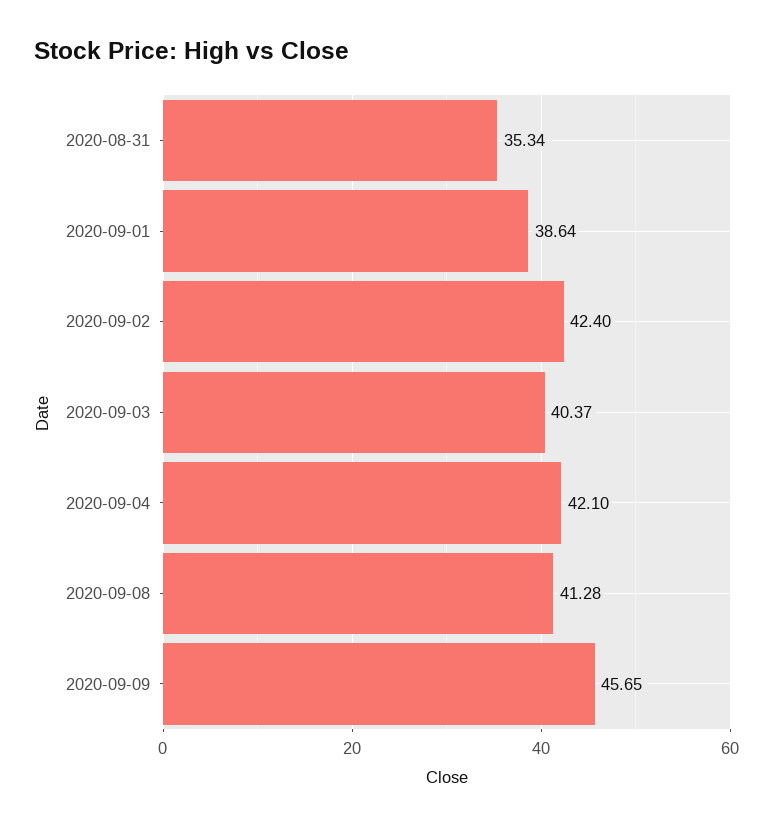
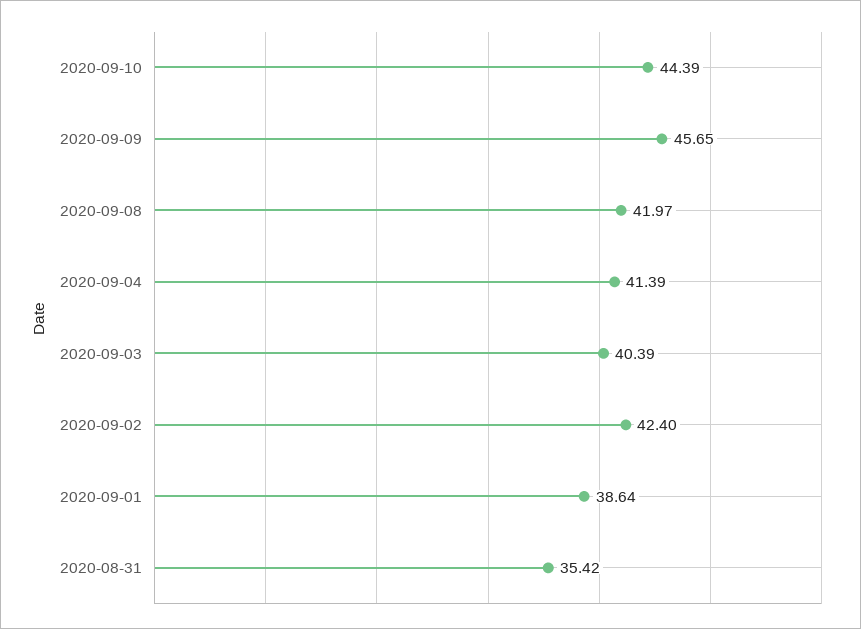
2020-08-31: 35.34 -> 35.42
2020-09-03: 40.37 -> 40.39
2020-09-04: 42.1 -> 41.39
2020-09-08: 41.28 -> 41.97
2020-09-10: none -> 44.39

